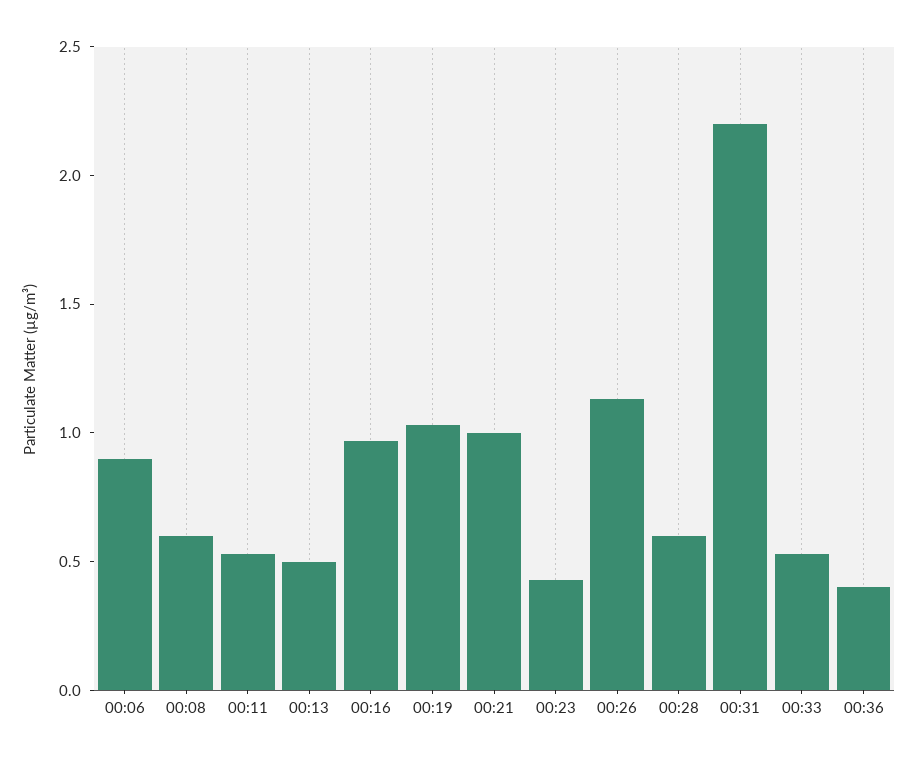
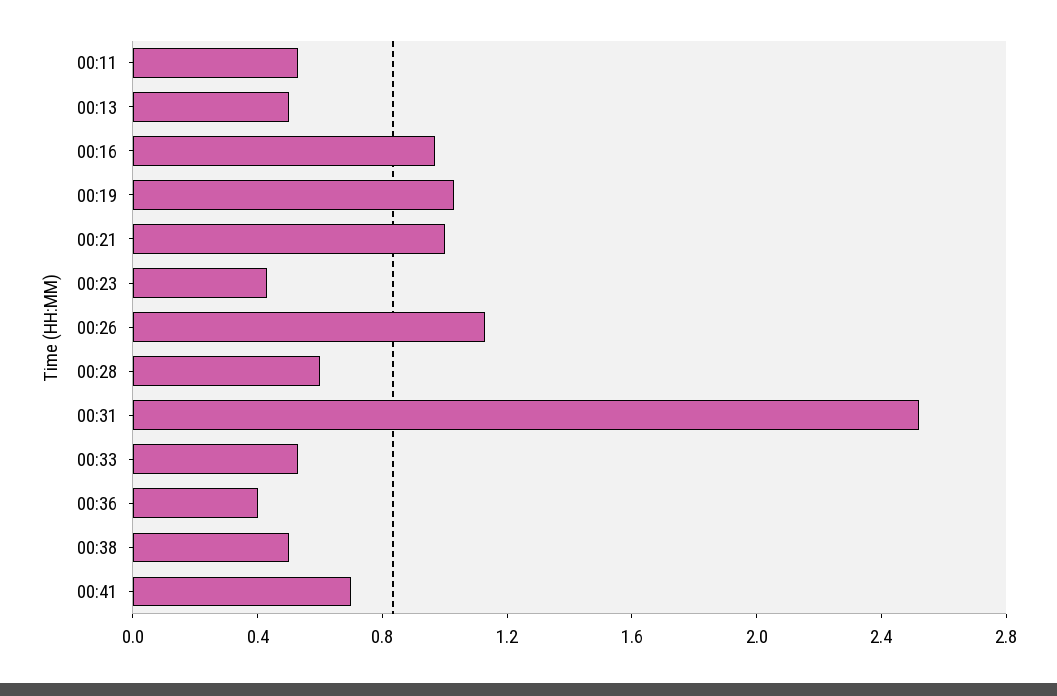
00:06: 0.9 -> none
00:08: 0.6 -> none
00:31: 2.2 -> 2.5
00:38: none -> 0.5
00:41: none -> 0.7

